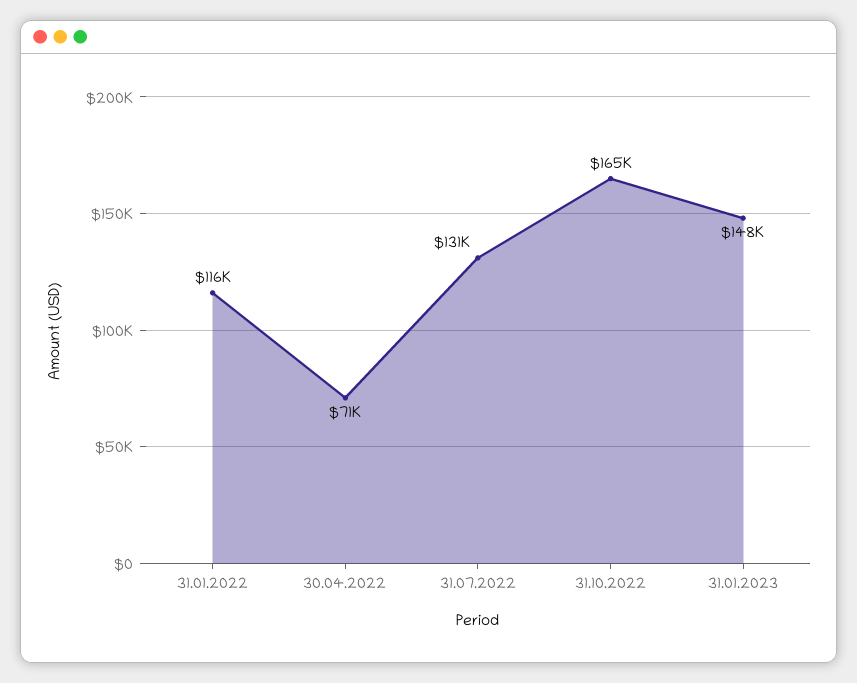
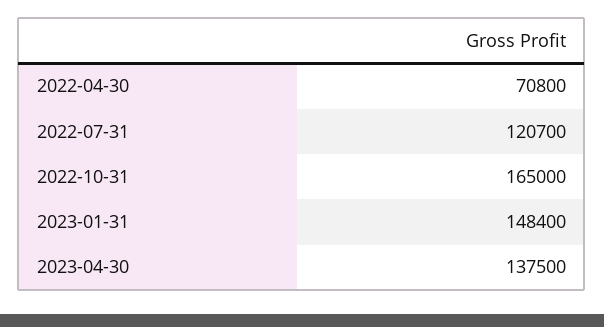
31.01.2022: 116000 -> none
31.07.2022: 131000 -> 120700
2023-04-30: none -> 137500

